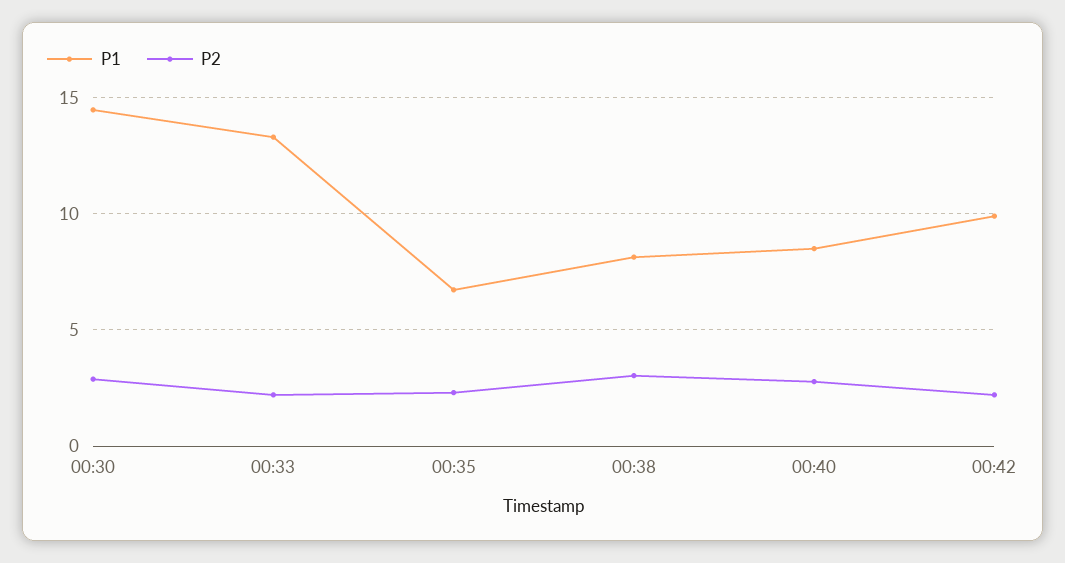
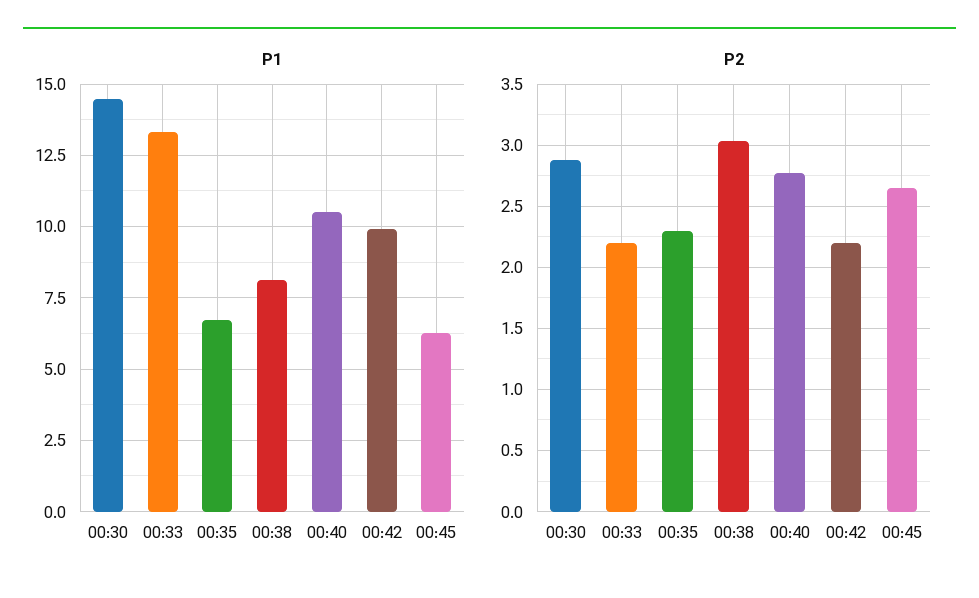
P1, 00:40: 8.5 -> 10.5
P1, 00:45: none -> 6.25
P2, 00:45: none -> 2.65

